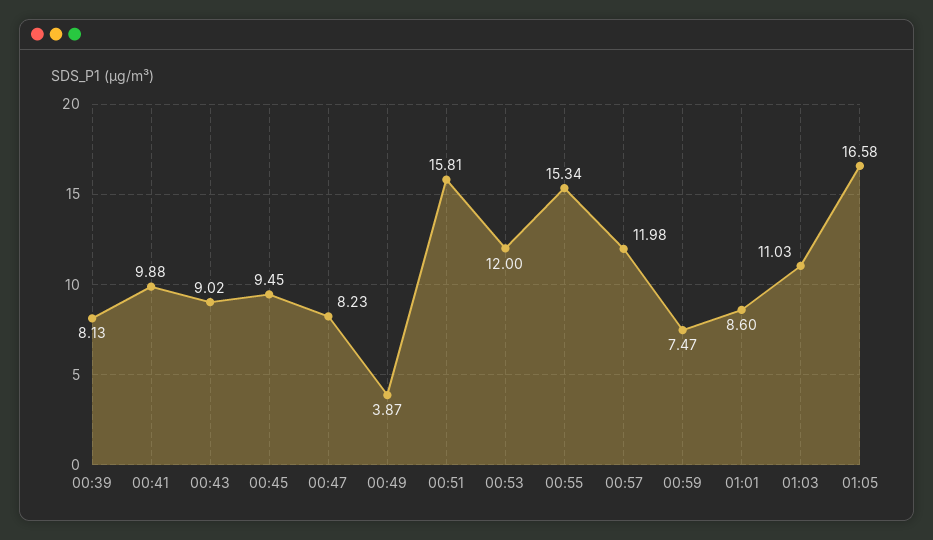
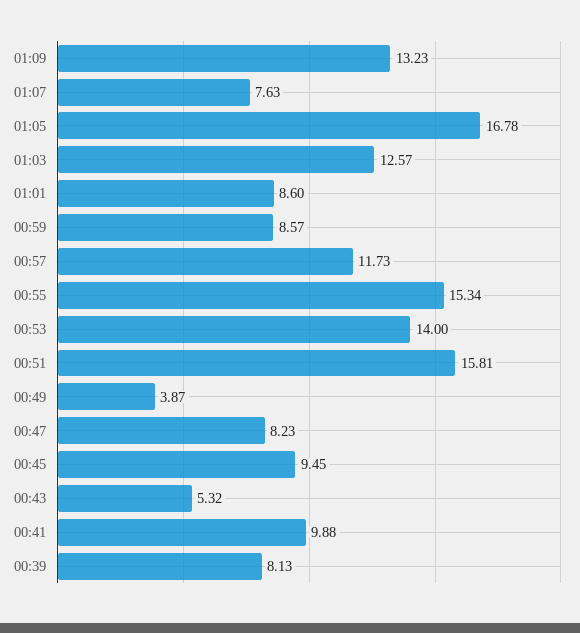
00:43: 9.02 -> 5.32
00:53: 12 -> 14
00:57: 11.98 -> 11.73
00:59: 7.47 -> 8.57
01:03: 11.03 -> 12.57
01:05: 16.58 -> 16.78
01:09: none -> 13.23
01:07: none -> 7.63

